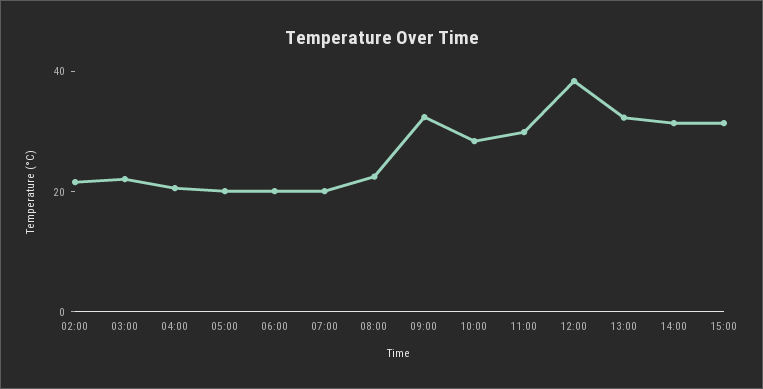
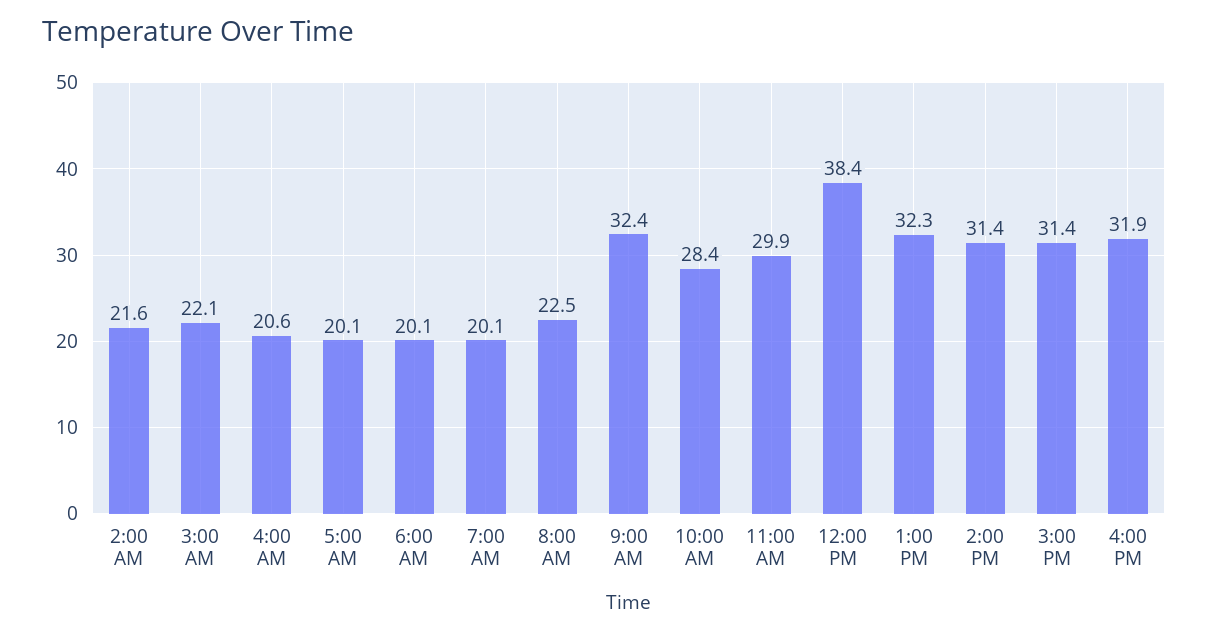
4:00 PM: none -> 31.9

